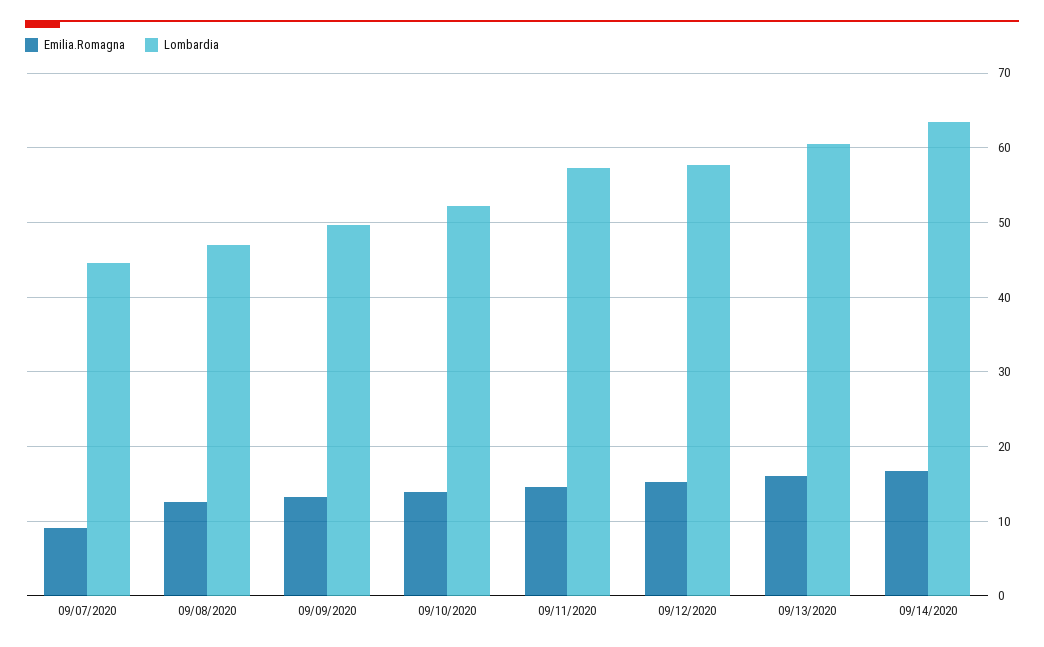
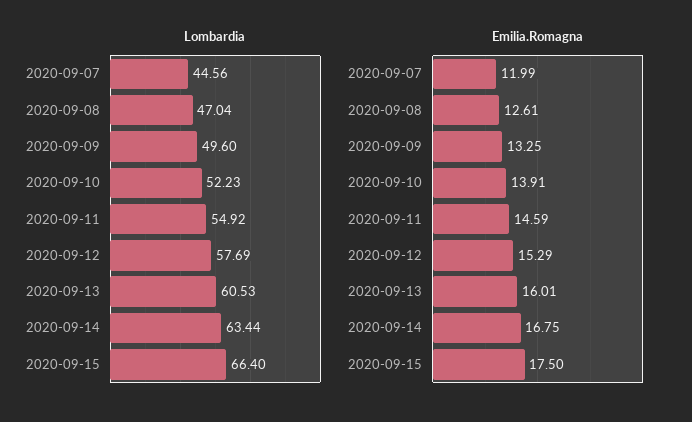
Emilia.Romagna, 09/07/2020: 9 -> 11.99
Lombardia, 09/11/2020: 57 -> 54.92
Lombardia, 2020-09-15: none -> 66.4
Emilia.Romagna, 2020-09-15: none -> 17.5

